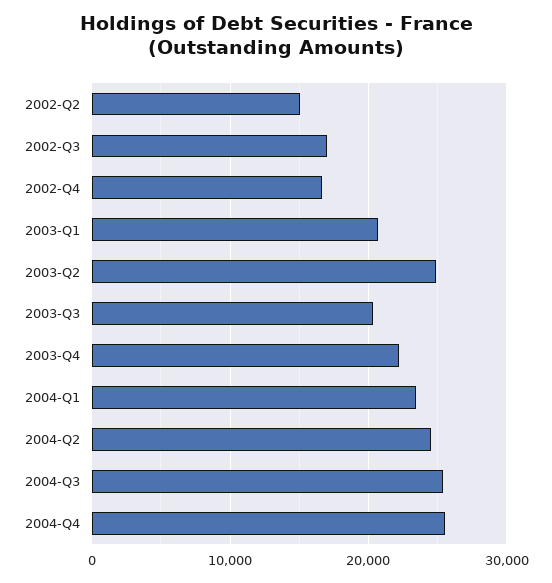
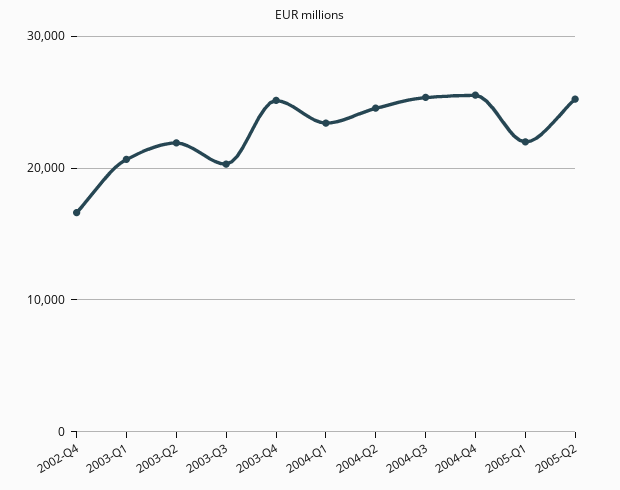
2002-Q2: 15000 -> none
2002-Q3: 17000 -> none
2003-Q2: 25000 -> 22000
2003-Q4: 22000 -> 25000
2005-Q1: none -> 22000
2005-Q2: none -> 25000

